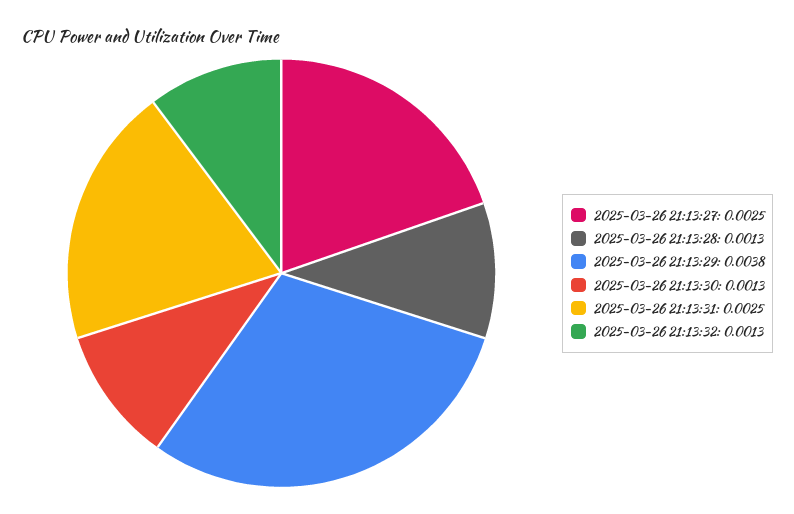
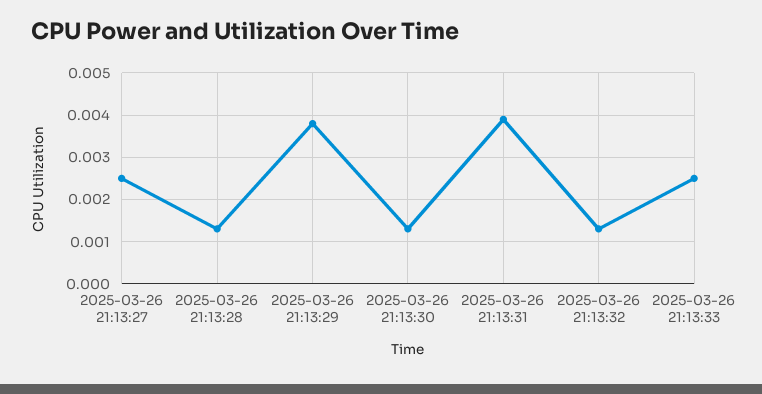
2025-03-26 21:13:31: 0.0025 -> 0.004
2025-03-26 21:13:33: none -> 0.0025

